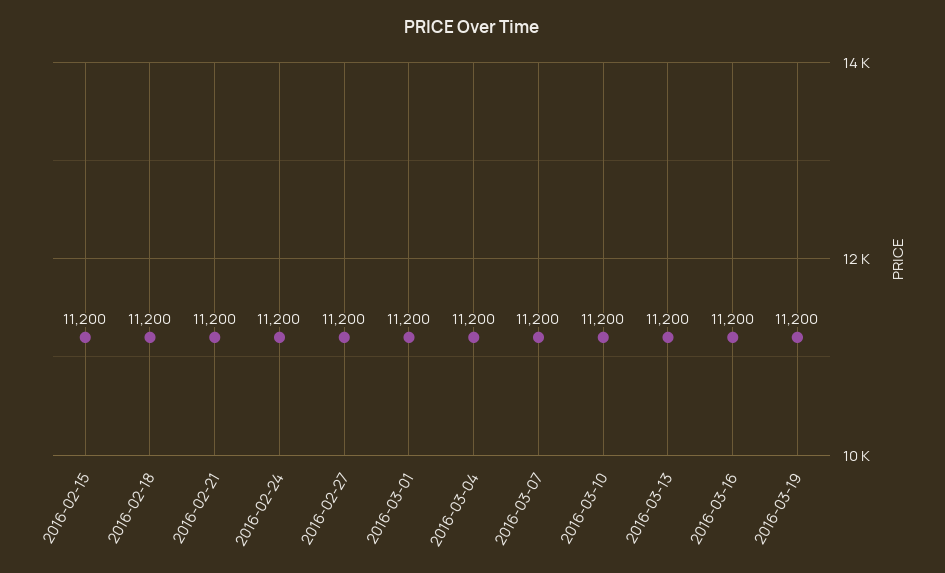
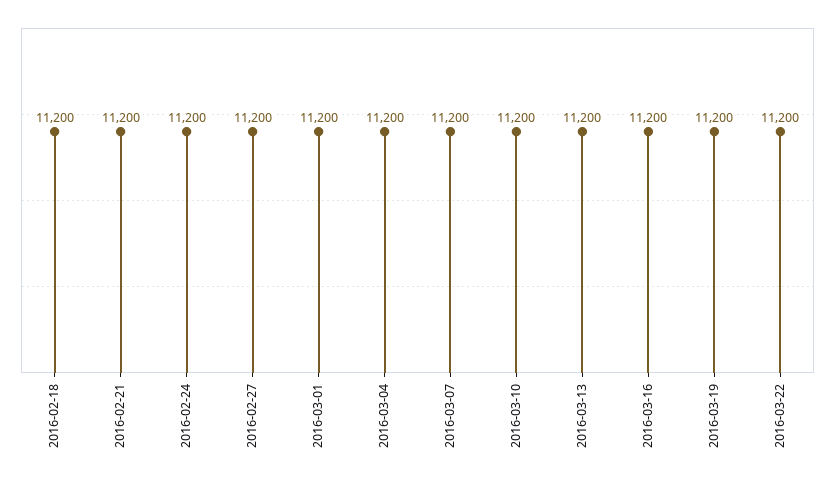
2016-02-15: 11200 -> none
2016-03-22: none -> 11200

